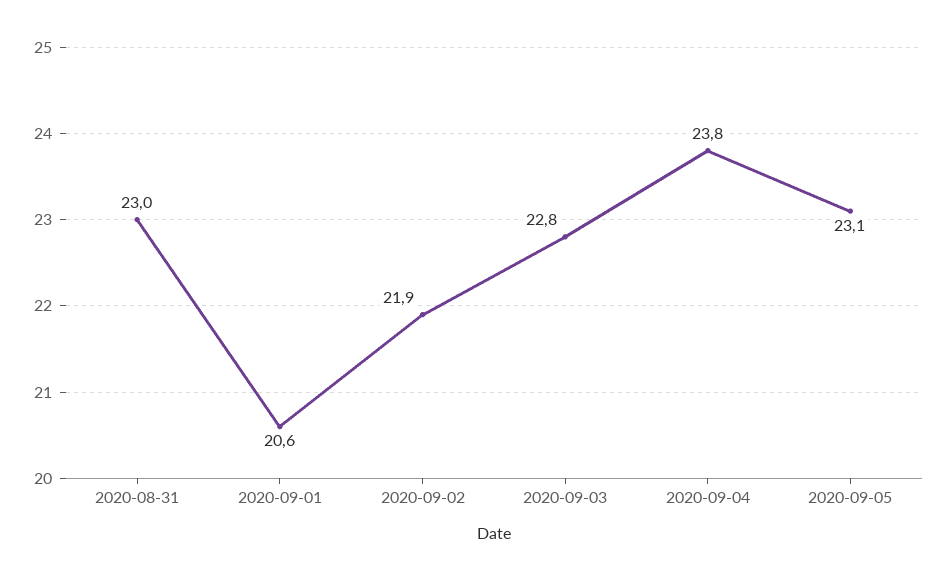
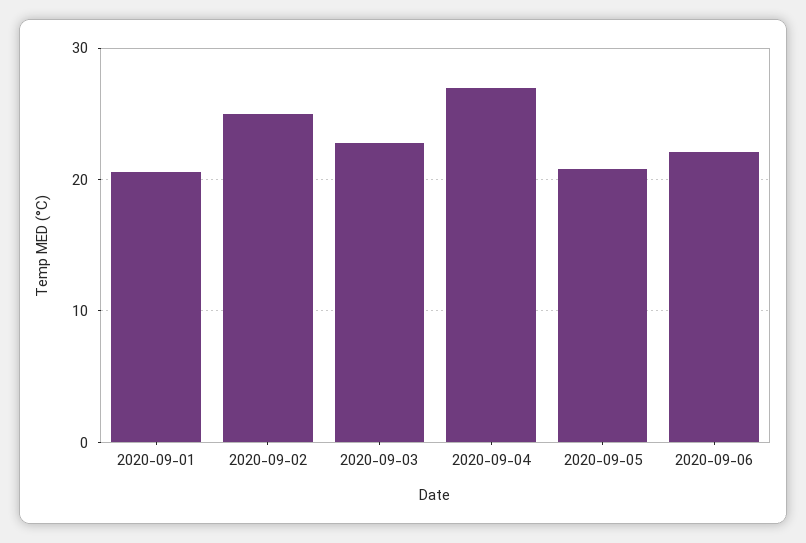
2020-08-31: 23 -> none
2020-09-02: 21.9 -> 25
2020-09-04: 23.8 -> 27
2020-09-05: 23.1 -> 21
2020-09-06: none -> 22

